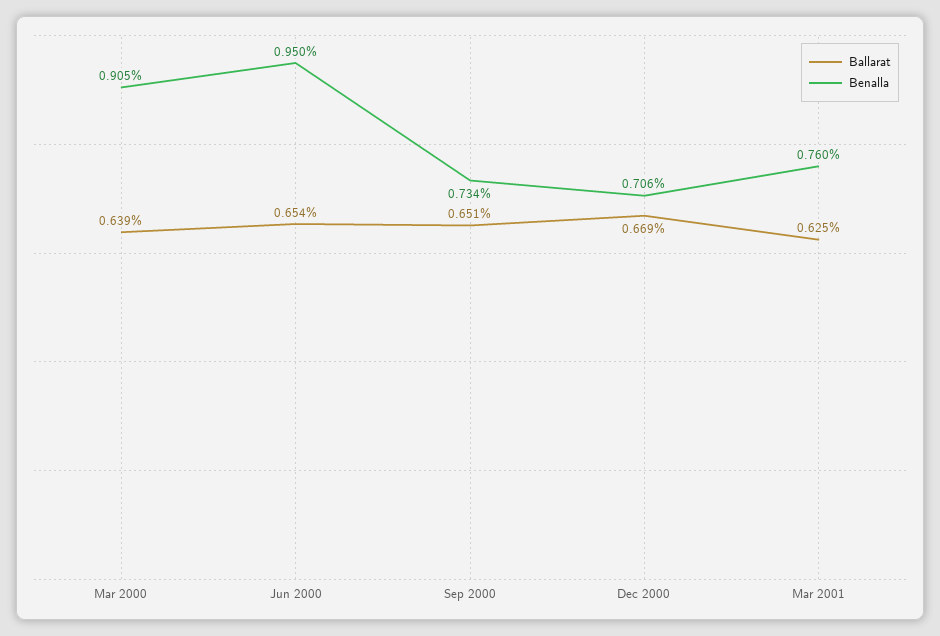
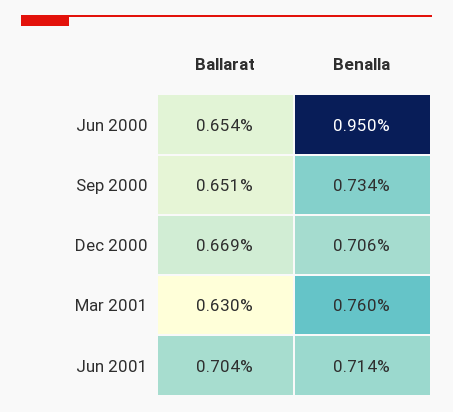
Ballarat, Mar 2000: 0.639 -> none
Benalla, Mar 2000: 0.905 -> none
Ballarat, Mar 2001: 0.625 -> 0.63
Ballarat, Jun 2001: none -> 0.704
Benalla, Jun 2001: none -> 0.714

